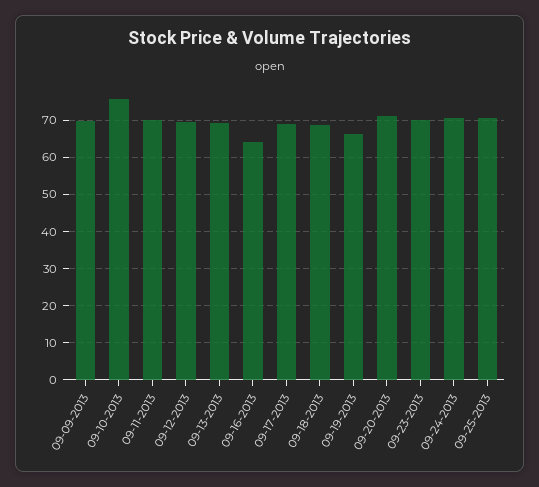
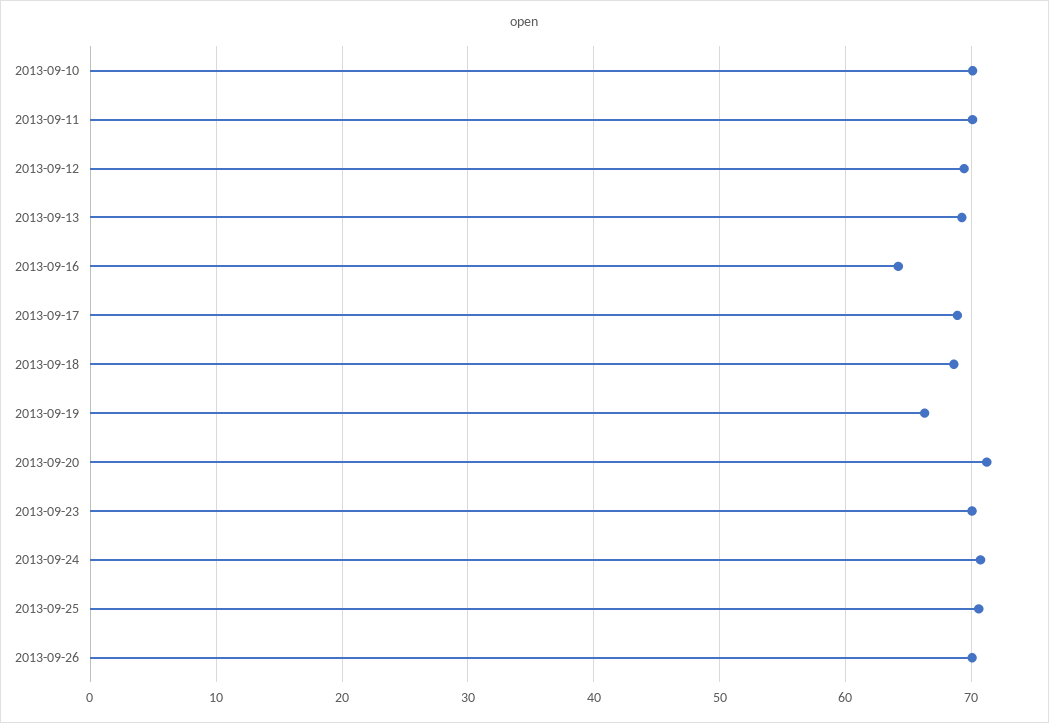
09-09-2013: 70 -> none
09-10-2013: 76 -> 70
2013-09-26: none -> 70

